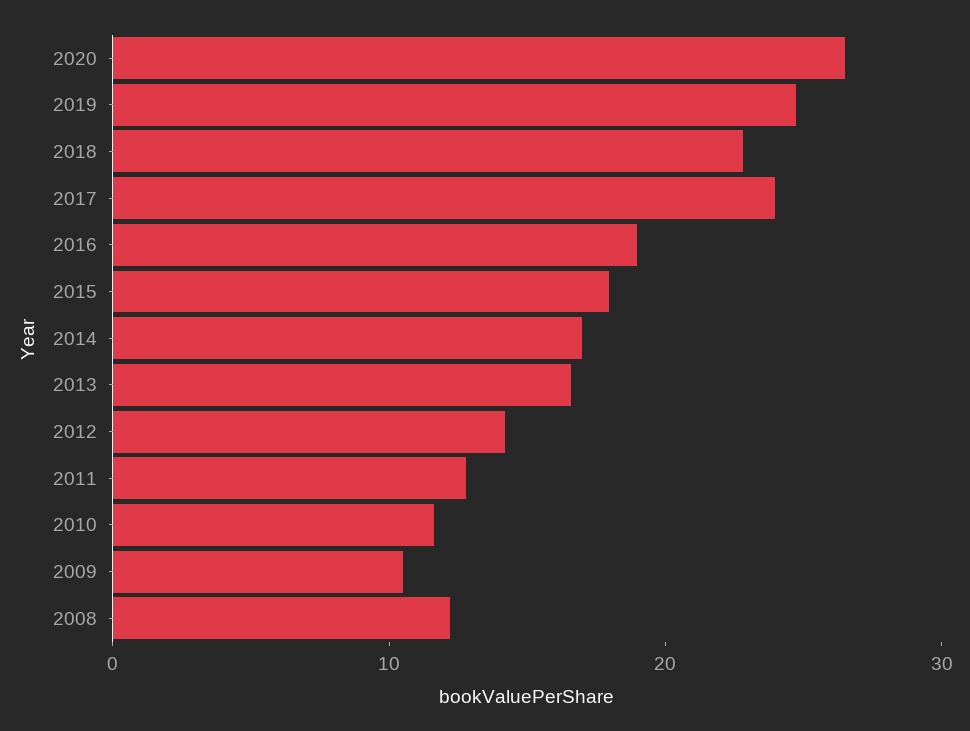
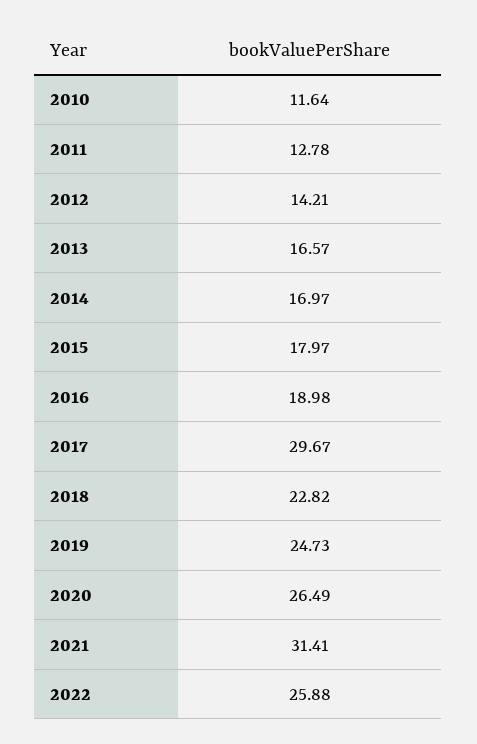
2017: 24 -> 29.67
2009: 10 -> none
2008: 12 -> none
2021: none -> 31.41
2022: none -> 25.88

